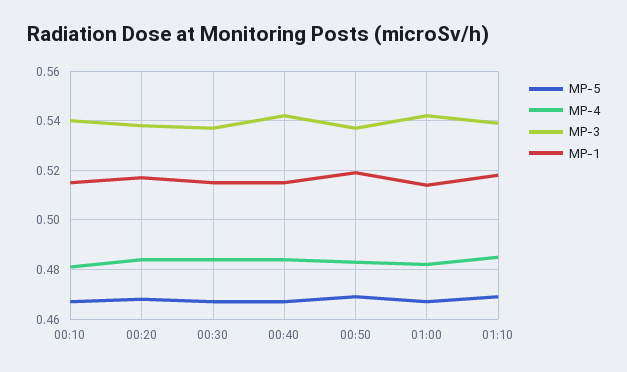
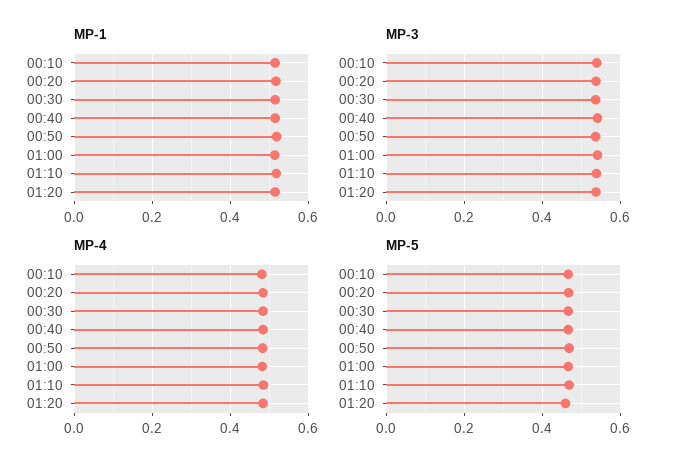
MP-1, 01:20: none -> 0.52
MP-3, 01:20: none -> 0.54
MP-4, 01:20: none -> 0.48
MP-5, 01:20: none -> 0.46

